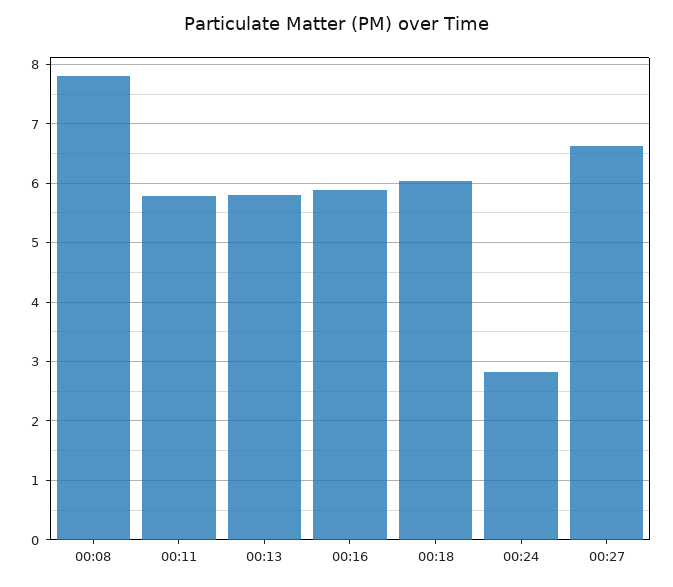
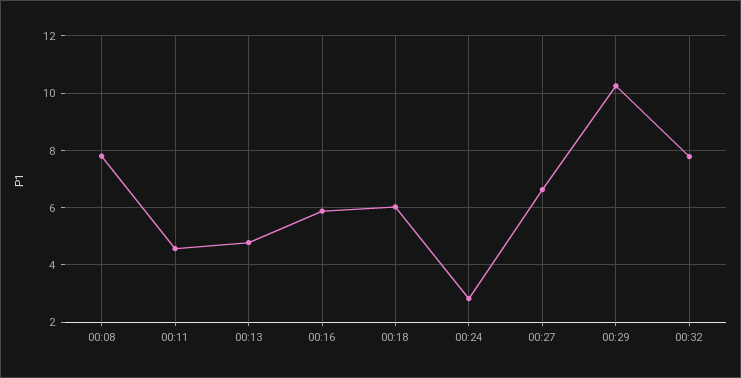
00:11: 5.8 -> 4.5
00:13: 5.8 -> 4.75
00:29: none -> 10.25
00:32: none -> 7.75

